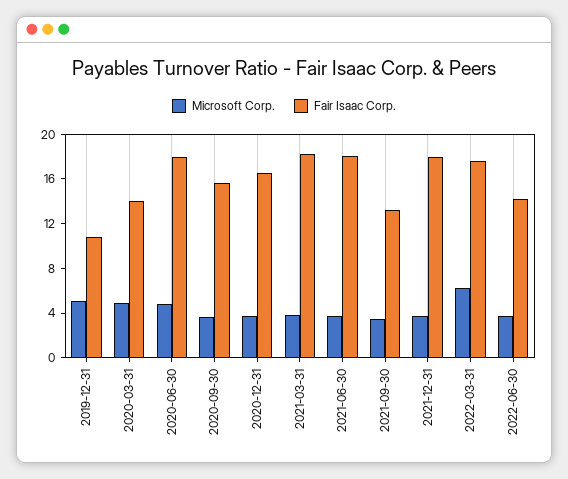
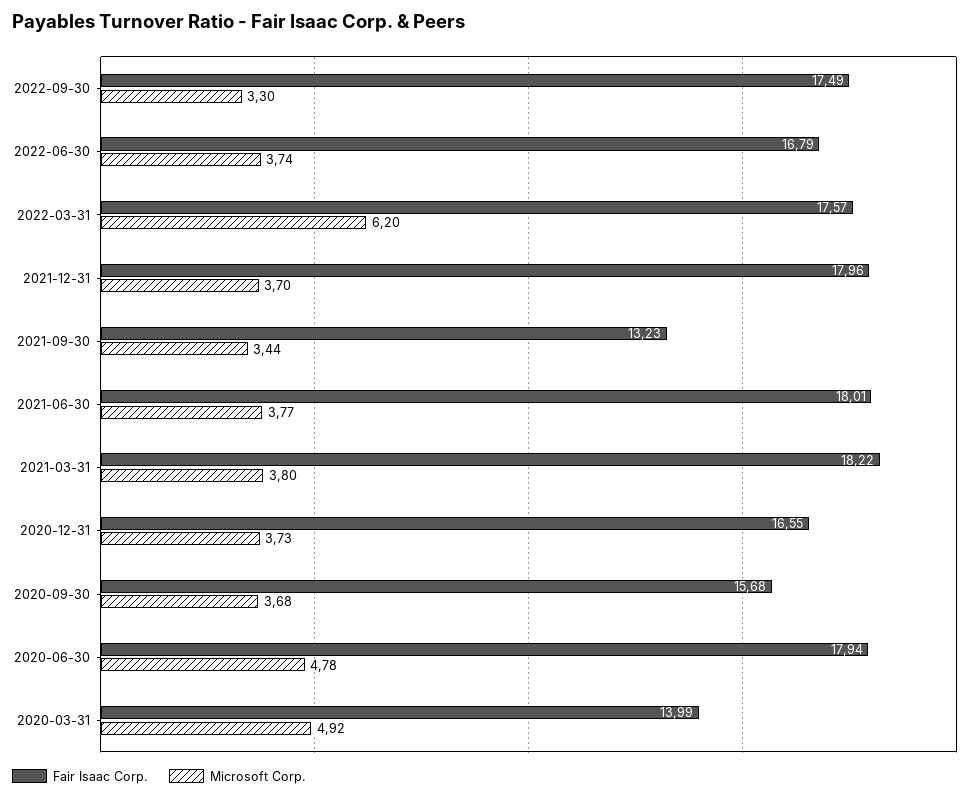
Microsoft Corp., 2019-12-31: 5 -> none
Fair Isaac Corp., 2019-12-31: 11 -> none
Fair Isaac Corp., 2022-06-30: 14 -> 16.79
Fair Isaac Corp., 2022-09-30: none -> 17.49
Microsoft Corp., 2022-09-30: none -> 3.3

